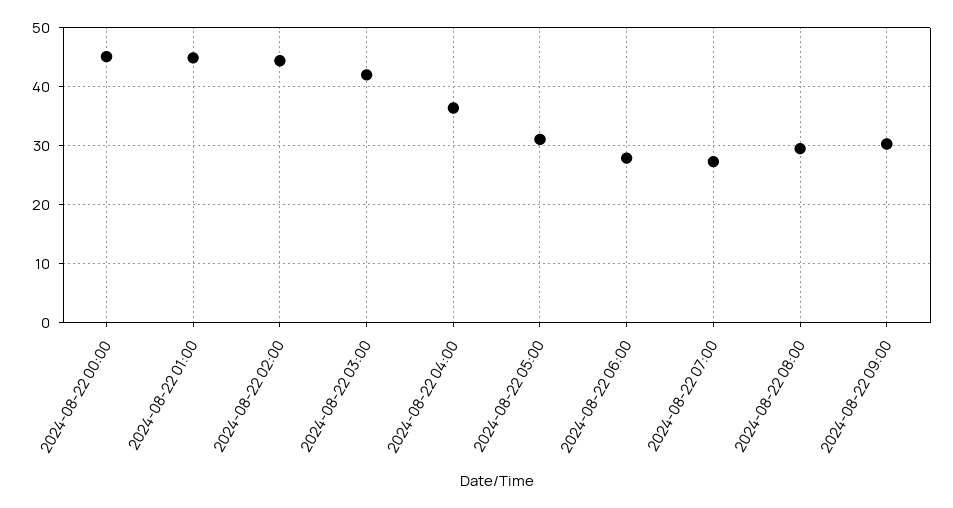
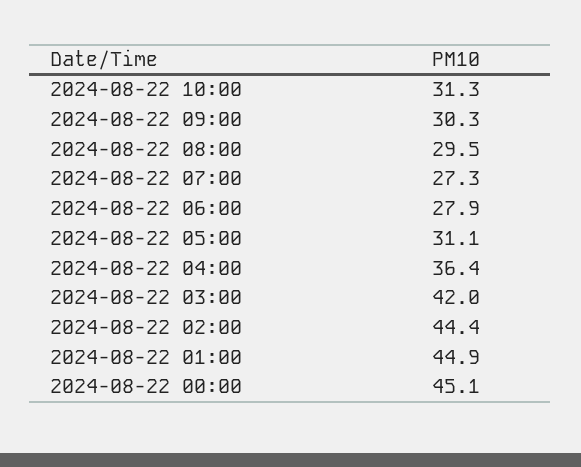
2024-08-22 10:00: none -> 31.3

